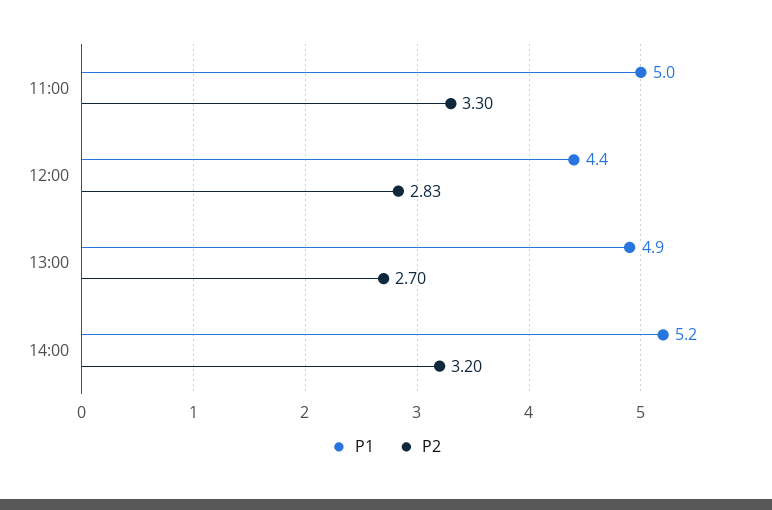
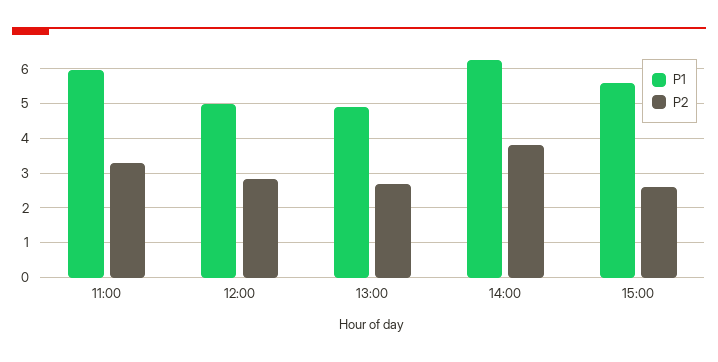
P1, 11:00: 5 -> 6
P1, 12:00: 4.4 -> 5
P1, 14:00: 5.2 -> 6.2
P2, 14:00: 3.2 -> 3.8
P1, 15:00: none -> 5.6
P2, 15:00: none -> 2.6

